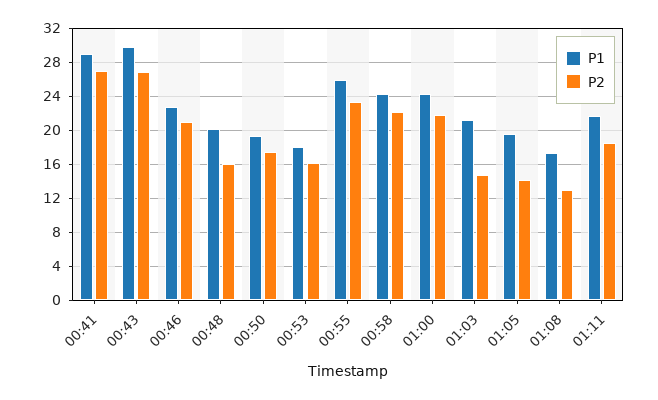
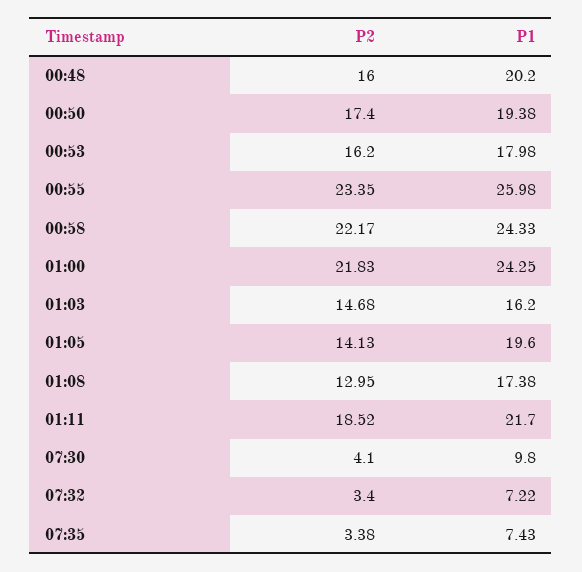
P1, 00:41: 29 -> none
P2, 00:41: 27 -> none
P1, 00:43: 30 -> none
P2, 00:43: 27 -> none
P1, 00:46: 23 -> none
P2, 00:46: 21 -> none
P1, 01:03: 21 -> 16.2
P2, 07:30: none -> 4.1
P1, 07:30: none -> 9.8
P2, 07:32: none -> 3.4
P1, 07:32: none -> 7.22
P2, 07:35: none -> 3.38
P1, 07:35: none -> 7.43

